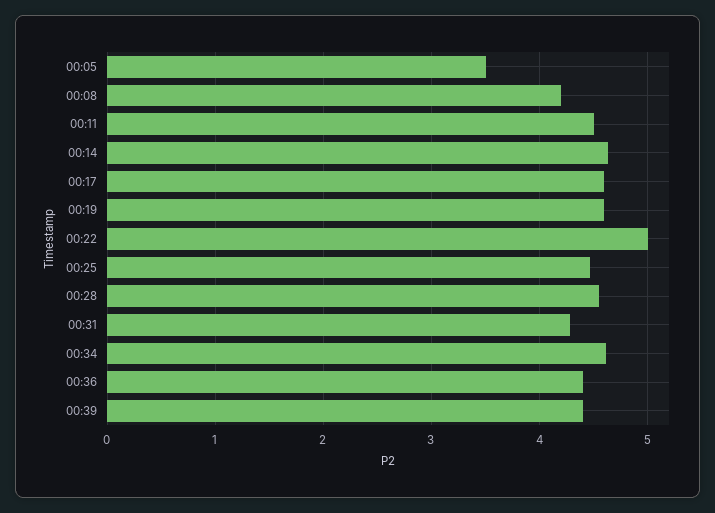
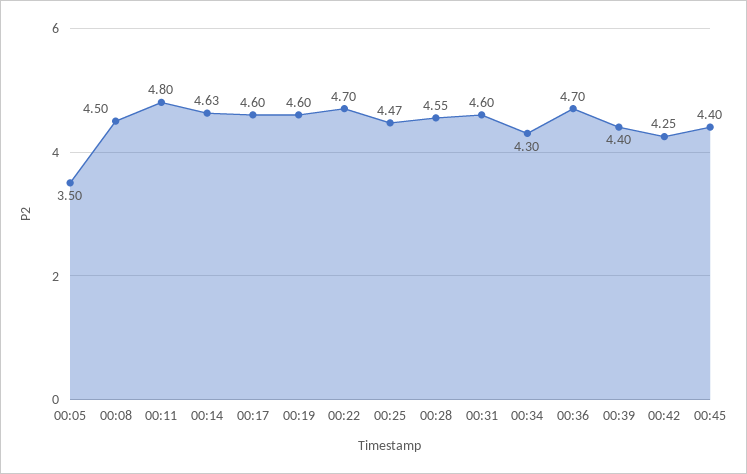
00:08: 4.2 -> 4.5
00:11: 4.5 -> 4.8
00:22: 5 -> 4.7
00:31: 4.3 -> 4.6
00:34: 4.6 -> 4.3
00:36: 4.4 -> 4.7
00:42: none -> 4.25
00:45: none -> 4.4

